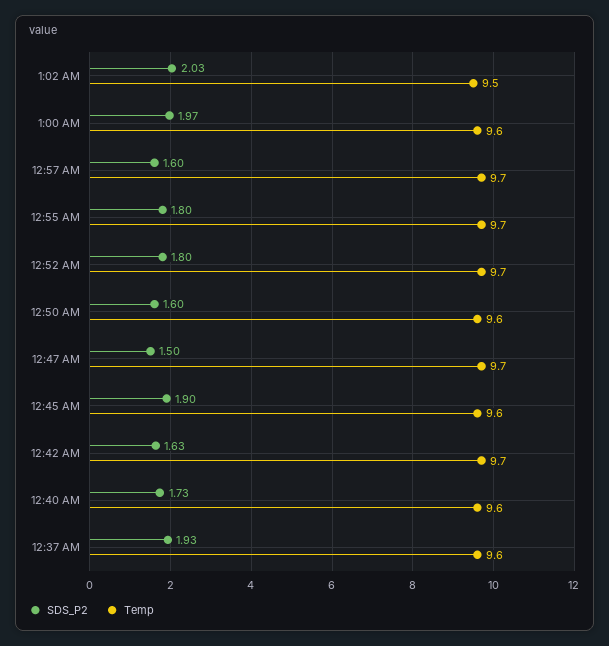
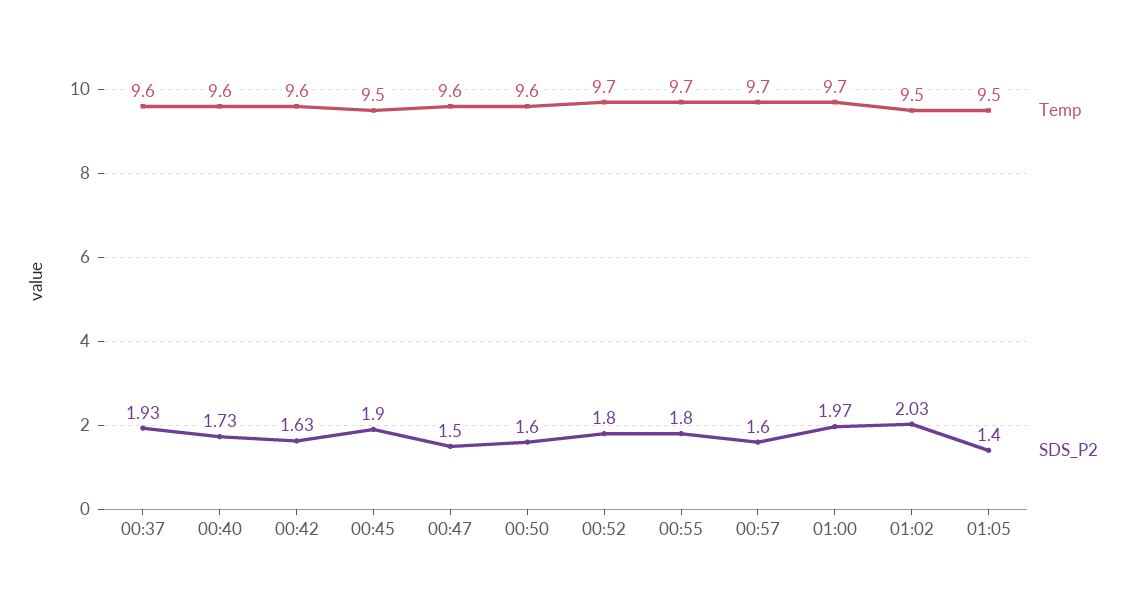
Temp, 1:00 AM: 9.6 -> 9.7
Temp, 12:47 AM: 9.7 -> 9.6
Temp, 12:45 AM: 9.6 -> 9.5
Temp, 12:42 AM: 9.7 -> 9.6
Temp, 01:05: none -> 9.5
SDS_P2, 01:05: none -> 1.4

